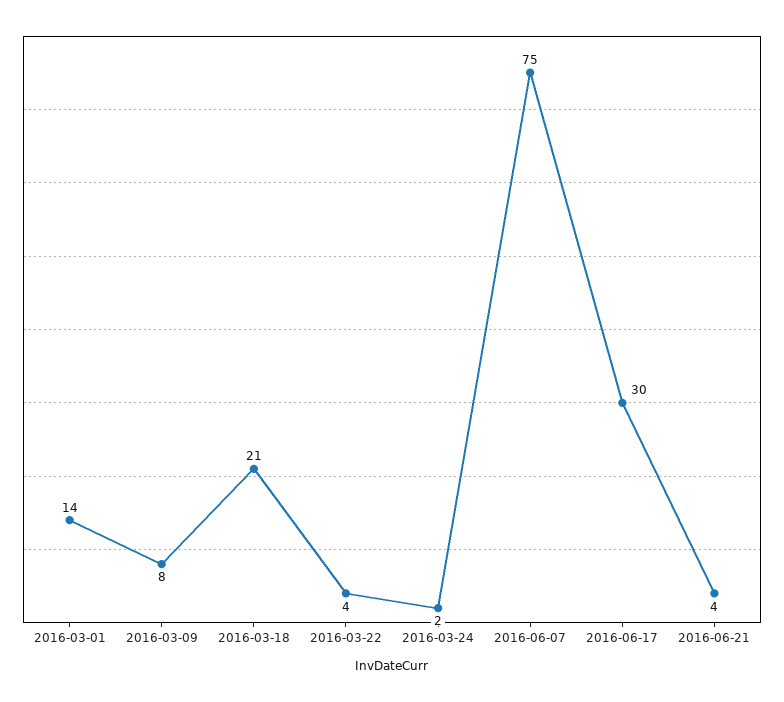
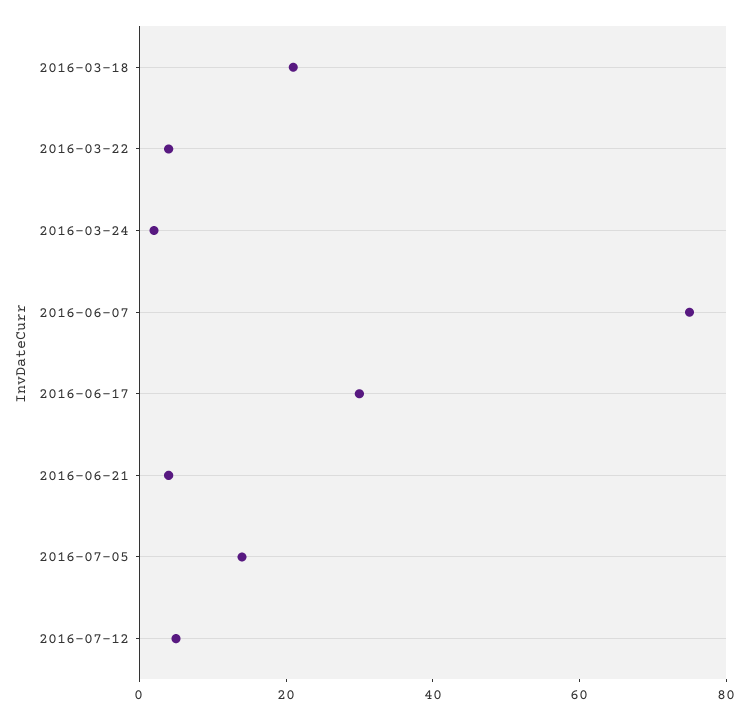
2016-03-01: 14 -> none
2016-03-09: 8 -> none
2016-07-05: none -> 15
2016-07-12: none -> 5

